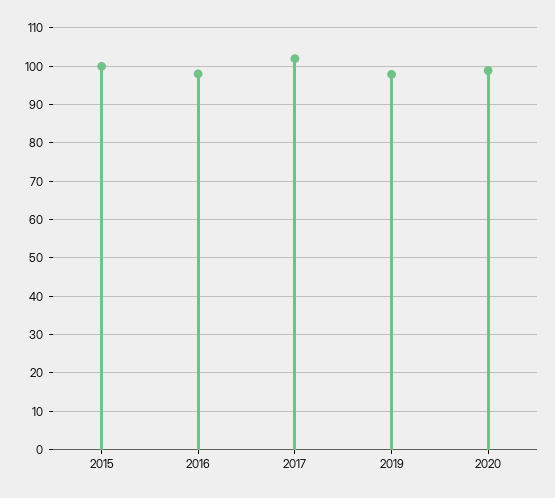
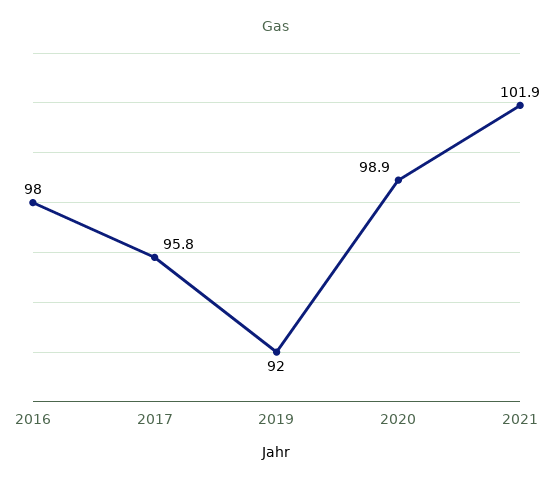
2015: 100 -> none
2017: 102 -> 95.8
2019: 98 -> 92
2021: none -> 101.9

